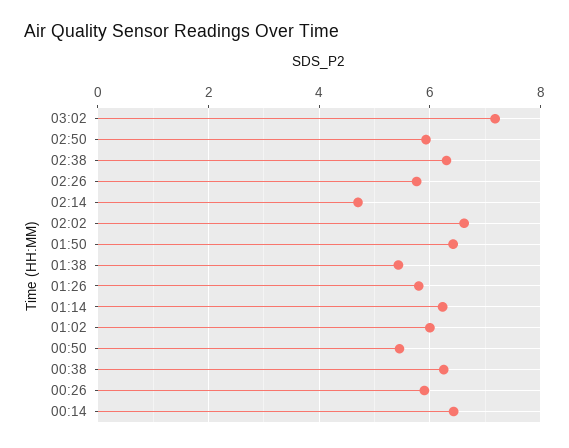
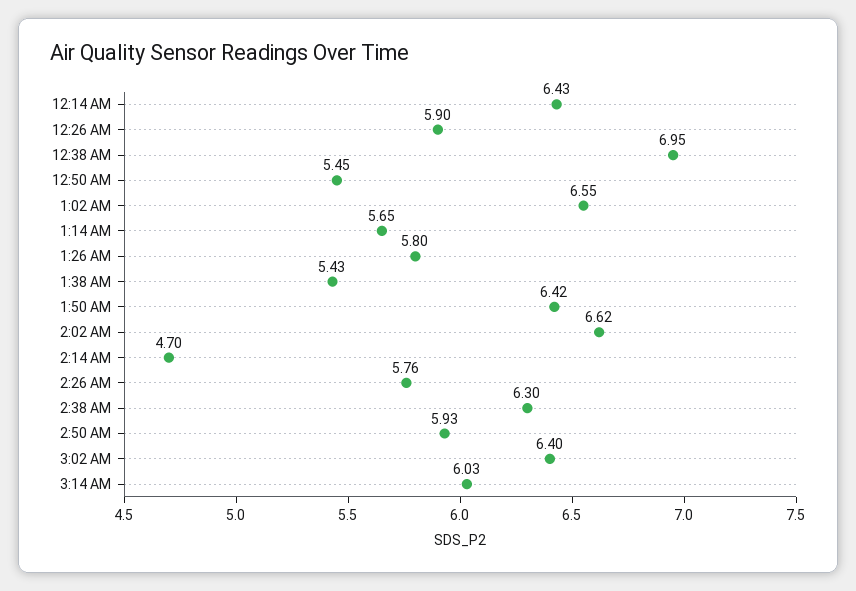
03:02: 7.2 -> 6.4
01:14: 6.2 -> 5.65
01:02: 6 -> 6.55
00:38: 6.2 -> 6.95
3:14 AM: none -> 6.03

